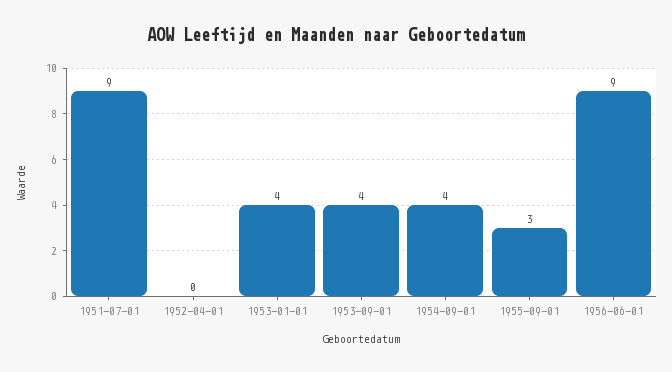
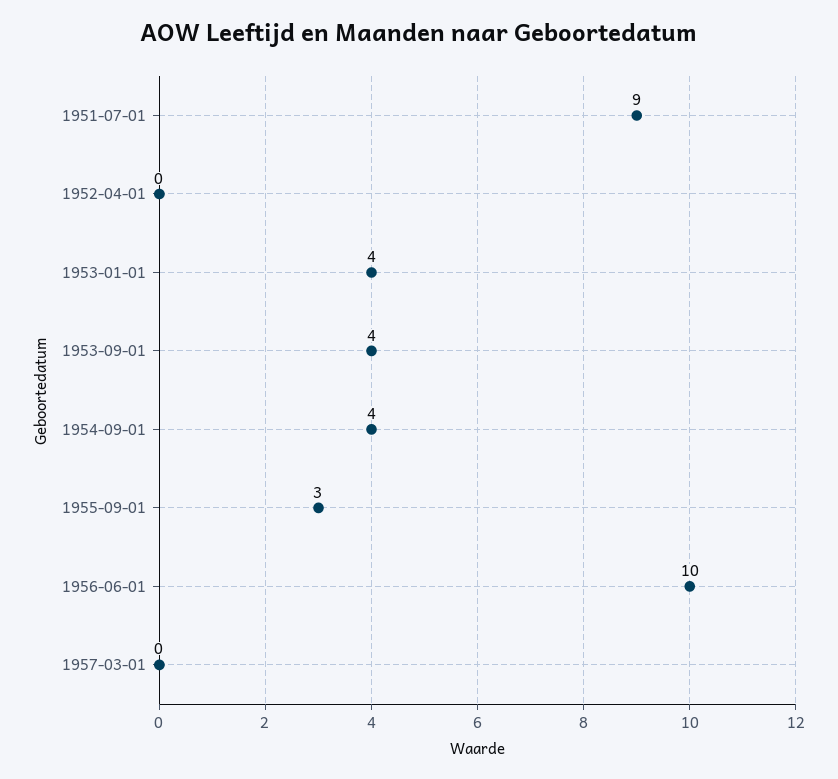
1956-06-01: 9 -> 10
1957-03-01: none -> 0

